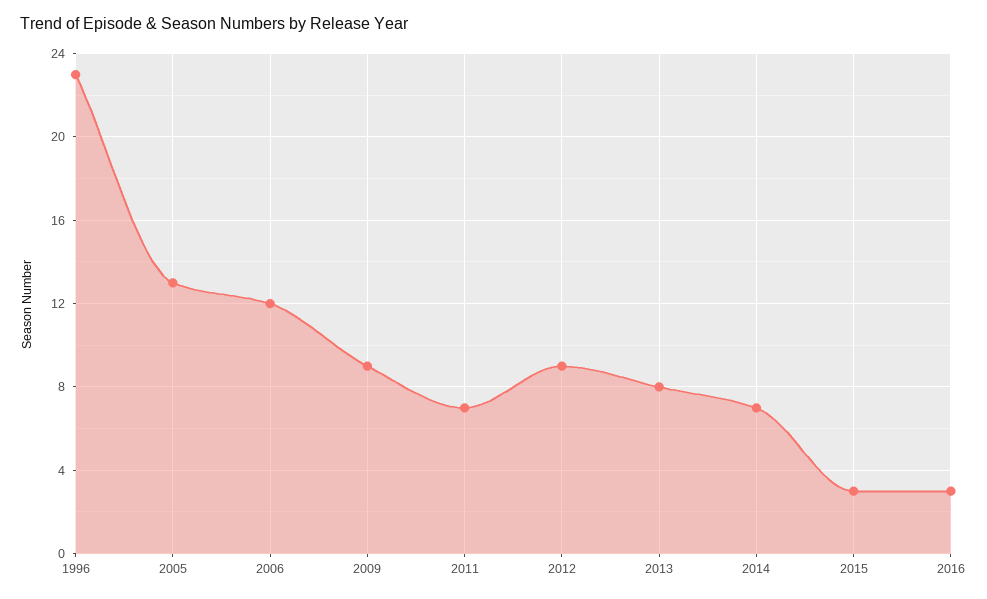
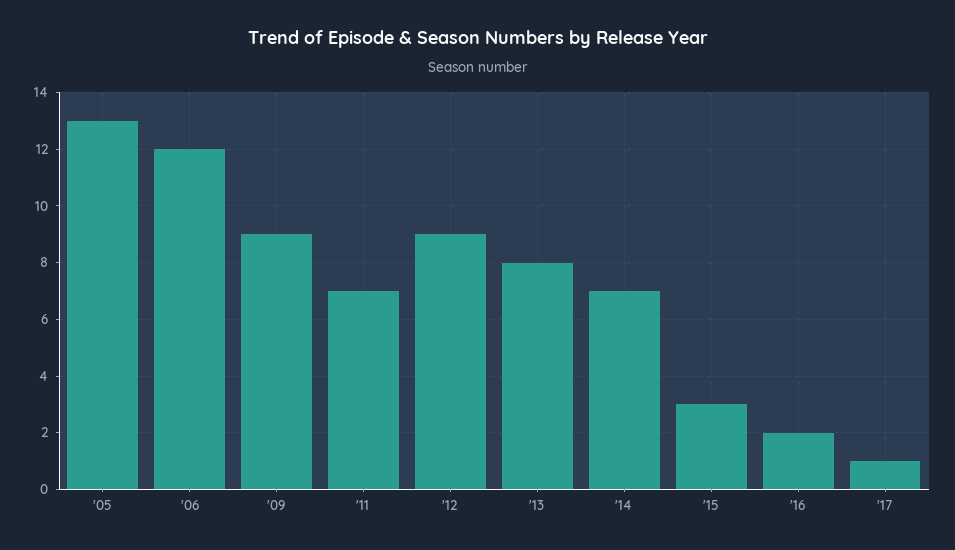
1996: 23 -> none
2016: 3 -> 2
'17: none -> 1

